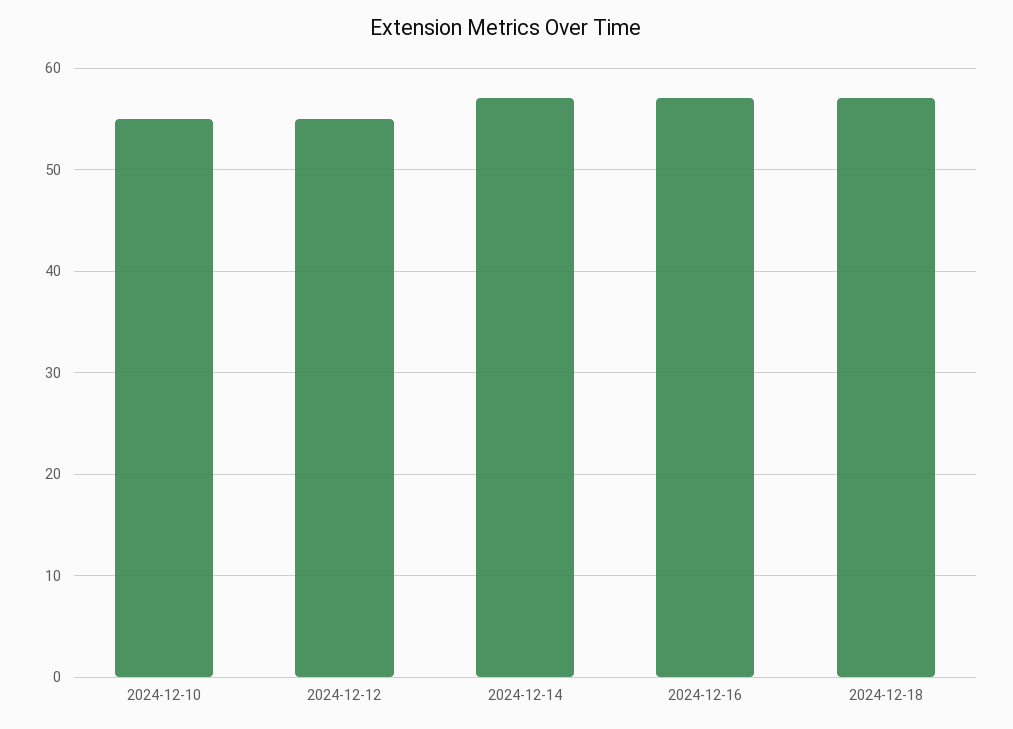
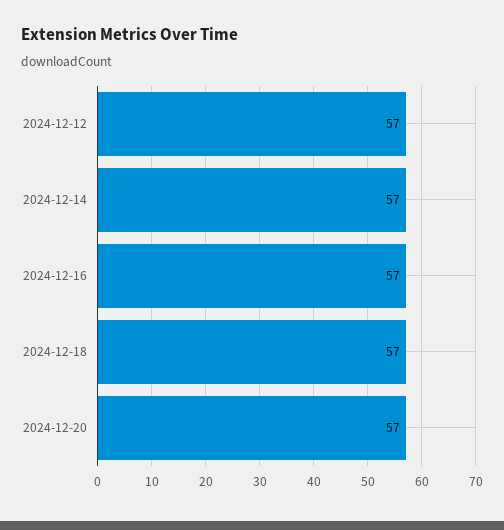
2024-12-10: 55 -> none
2024-12-12: 55 -> 57
2024-12-20: none -> 57

